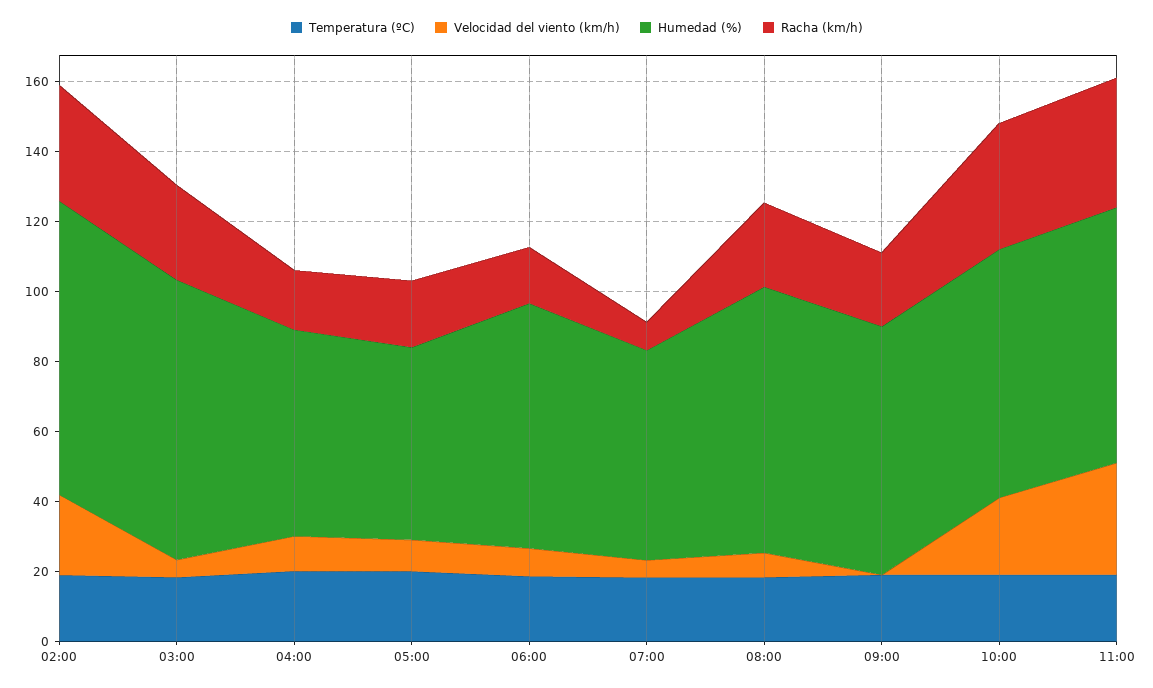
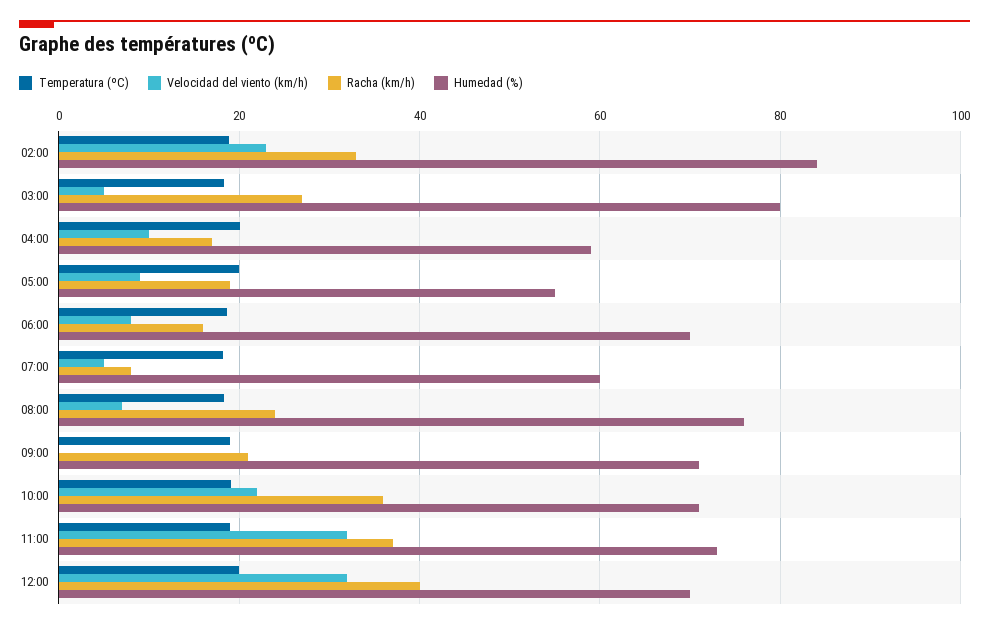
Temperatura (ºC), 12:00: none -> 20
Velocidad del viento (km/h), 12:00: none -> 32
Racha (km/h), 12:00: none -> 40
Humedad (%), 12:00: none -> 70

